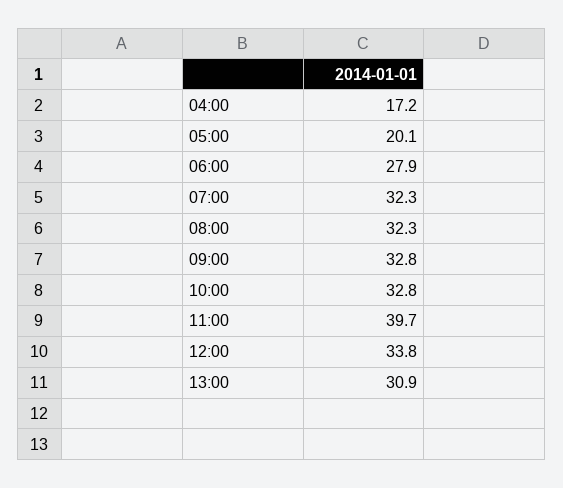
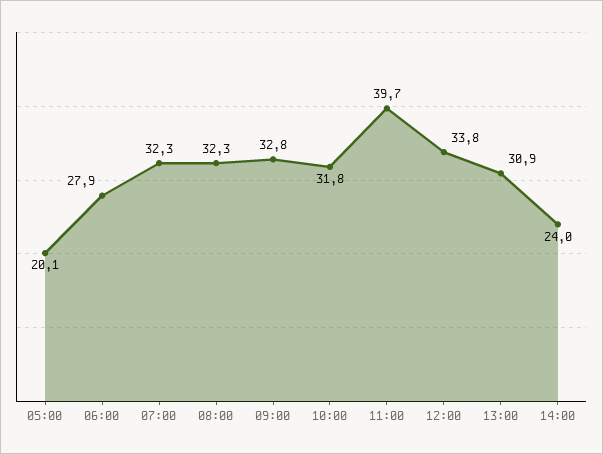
04:00: 17.2 -> none
10:00: 32.8 -> 31.8
14:00: none -> 24

